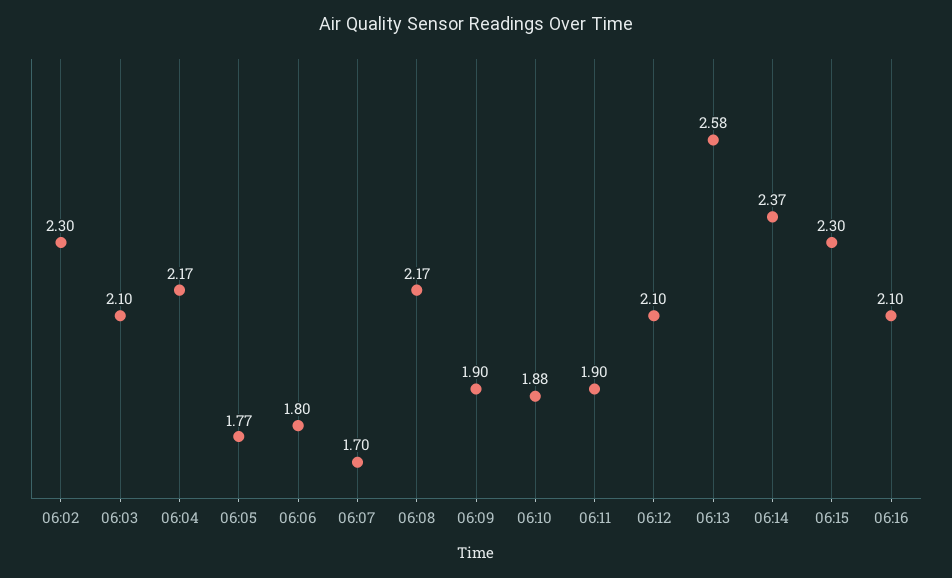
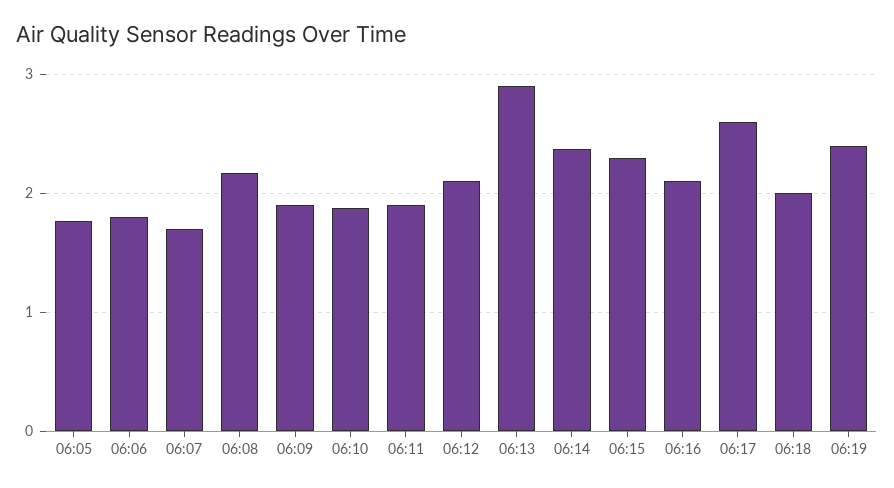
06:02: 2.3 -> none
06:03: 2.1 -> none
06:04: 2.17 -> none
06:13: 2.58 -> 2.9
06:17: none -> 2.6
06:18: none -> 2
06:19: none -> 2.4

